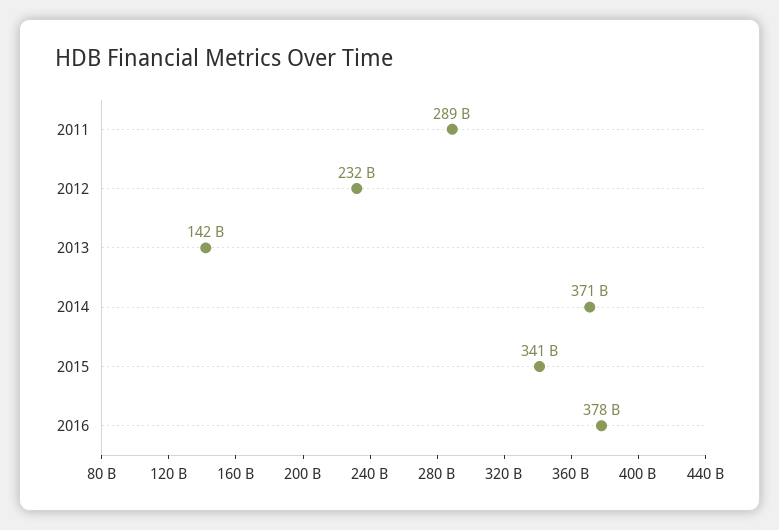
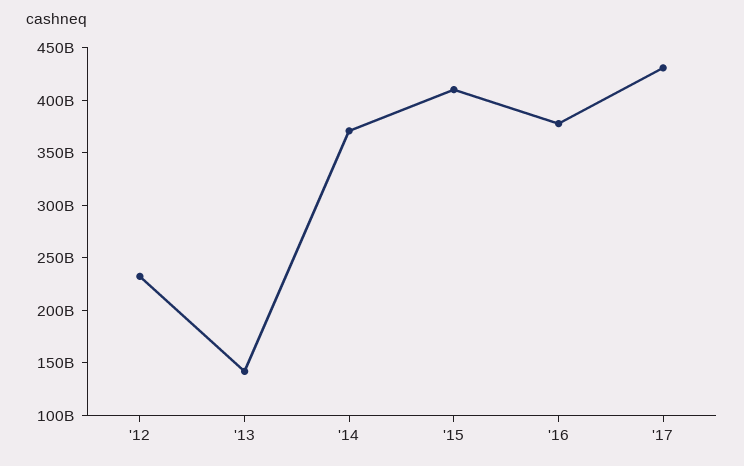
2011: 289000000000 -> none
2015: 341000000000 -> 410000000000
'17: none -> 430000000000

